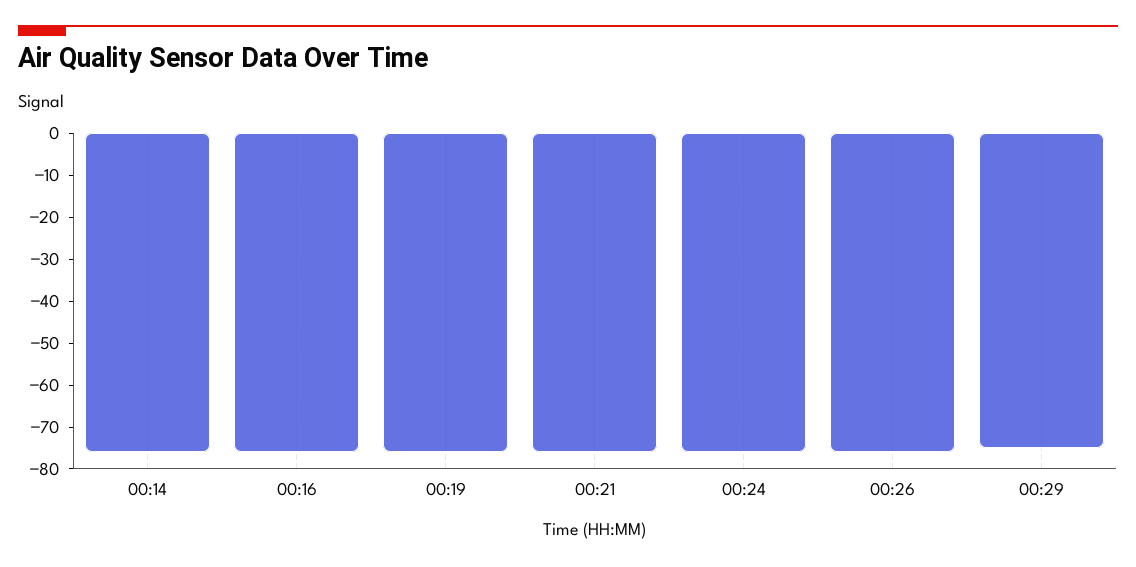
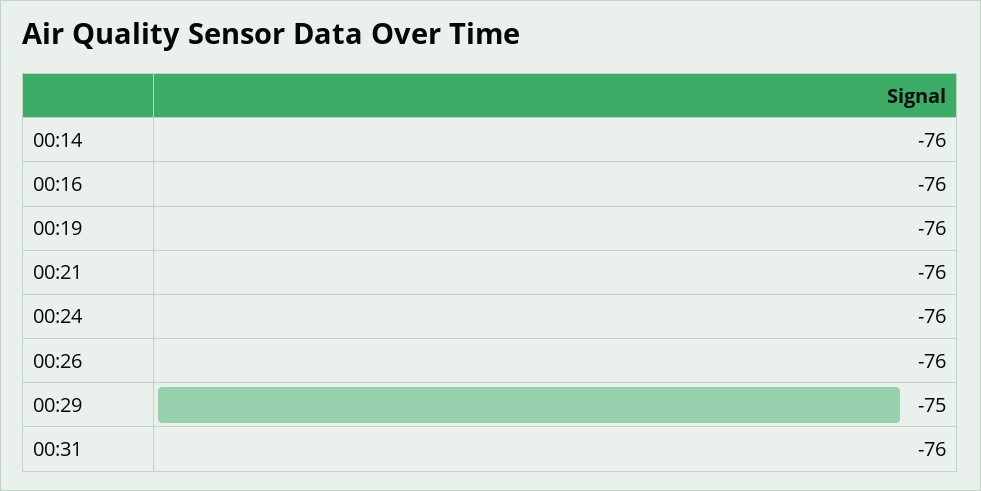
00:31: none -> -76

